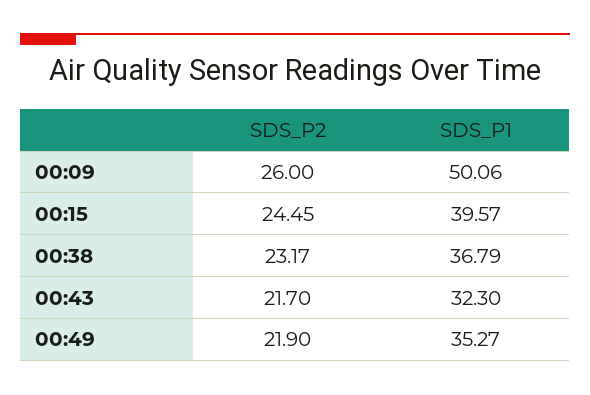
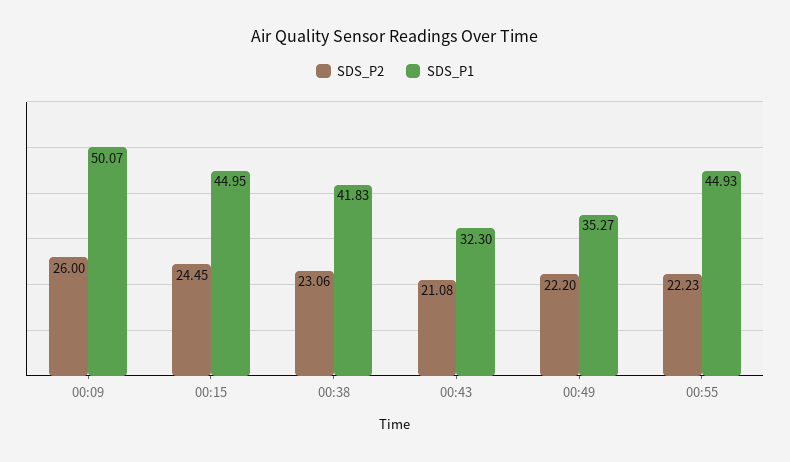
SDS_P1, 00:09: 50.06 -> 50.07
SDS_P1, 00:15: 39.57 -> 44.95
SDS_P2, 00:38: 23.17 -> 23.06
SDS_P1, 00:38: 36.79 -> 41.83
SDS_P2, 00:43: 21.7 -> 21.08
SDS_P2, 00:49: 21.9 -> 22.2
SDS_P2, 00:55: none -> 22.23
SDS_P1, 00:55: none -> 44.93

